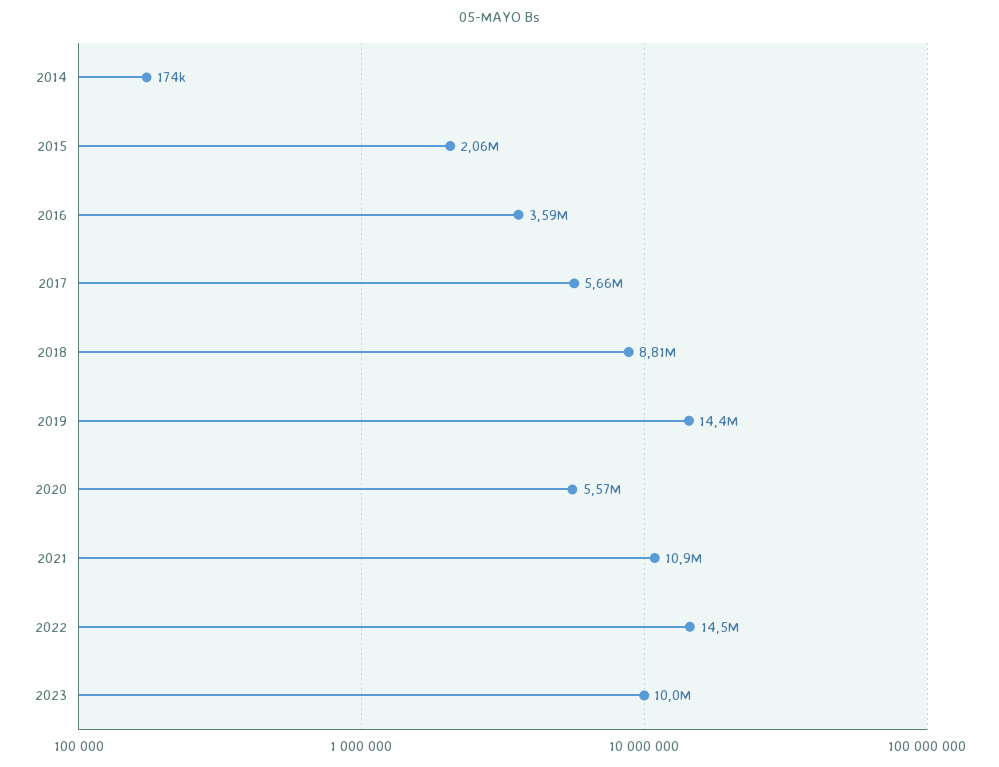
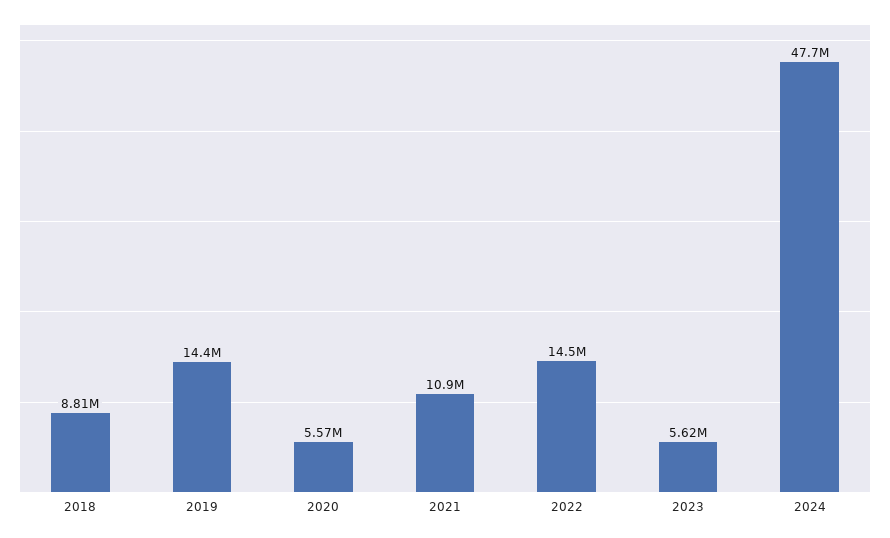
2014: 174000 -> none
2015: 2060000 -> none
2016: 3590000 -> none
2017: 5660000 -> none
2023: 10000000 -> 5620000
2024: none -> 47700000

